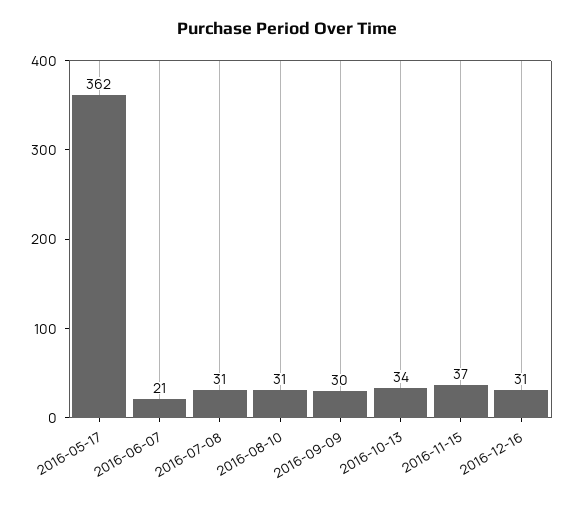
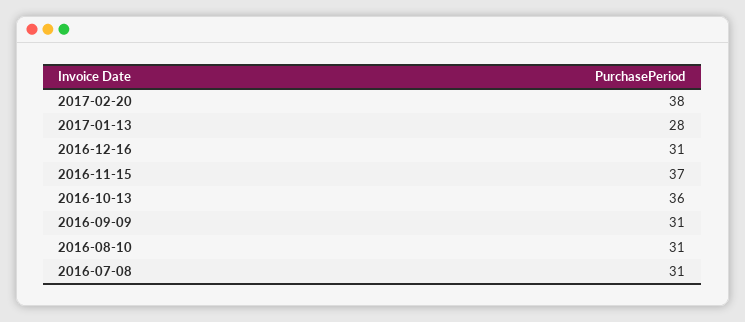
2016-05-17: 362 -> none
2016-06-07: 21 -> none
2016-09-09: 30 -> 31
2016-10-13: 34 -> 36
2017-02-20: none -> 38
2017-01-13: none -> 28

